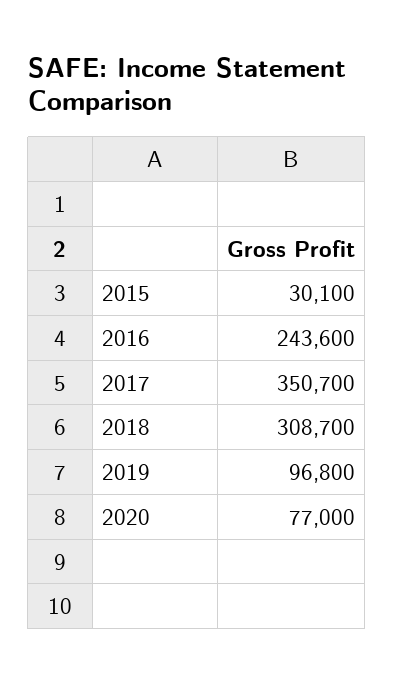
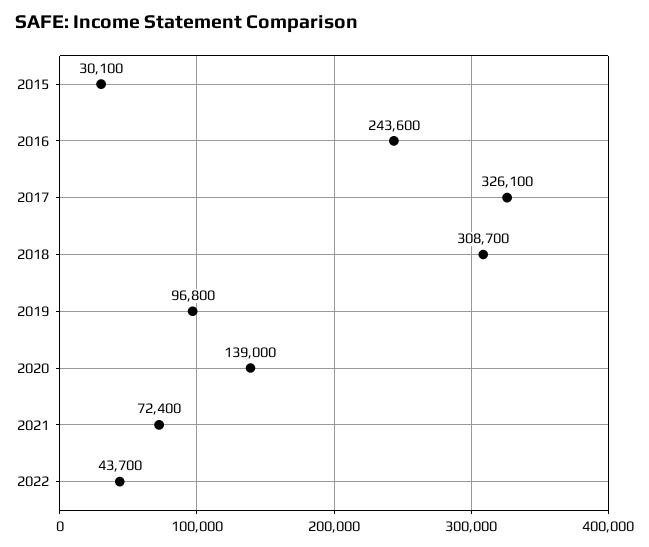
2017: 350700 -> 326100
2020: 77000 -> 139000
2021: none -> 72400
2022: none -> 43700

